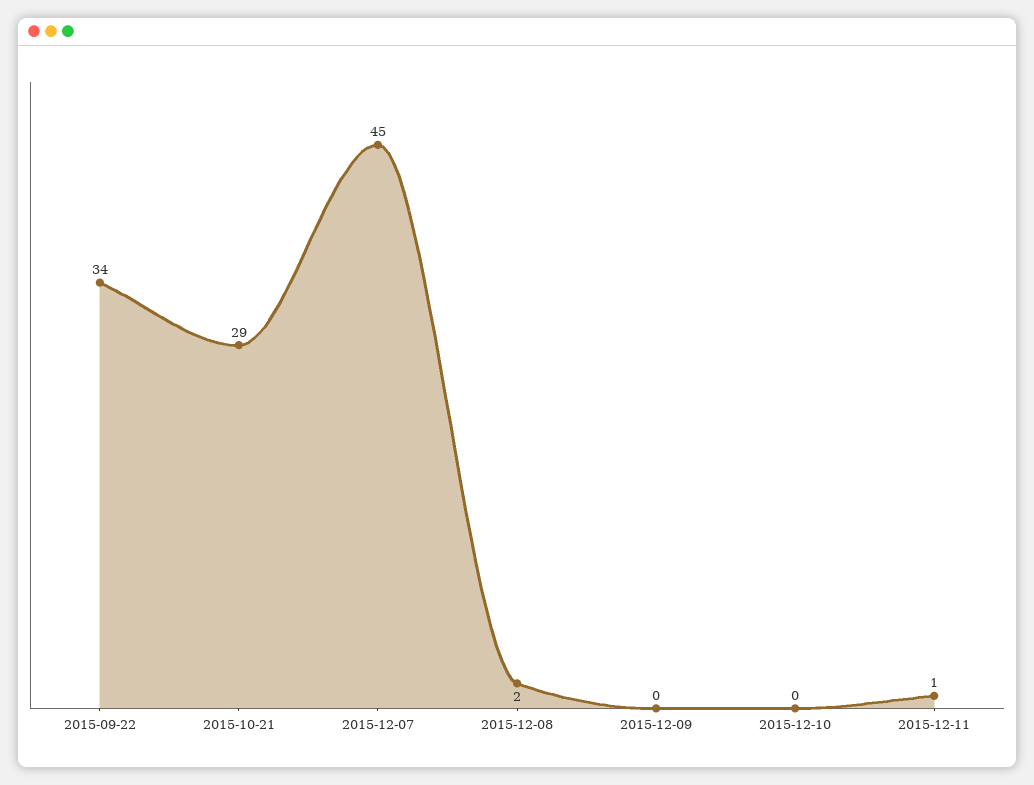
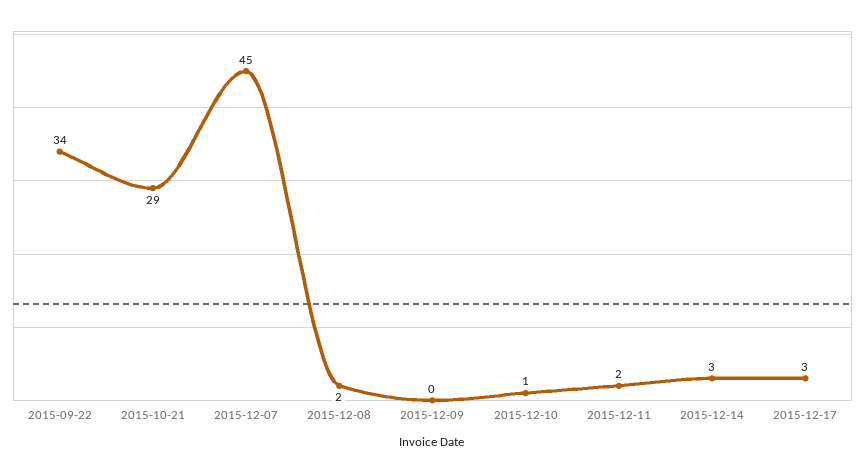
2015-12-10: 0 -> 1
2015-12-11: 1 -> 2
2015-12-14: none -> 3
2015-12-17: none -> 3

